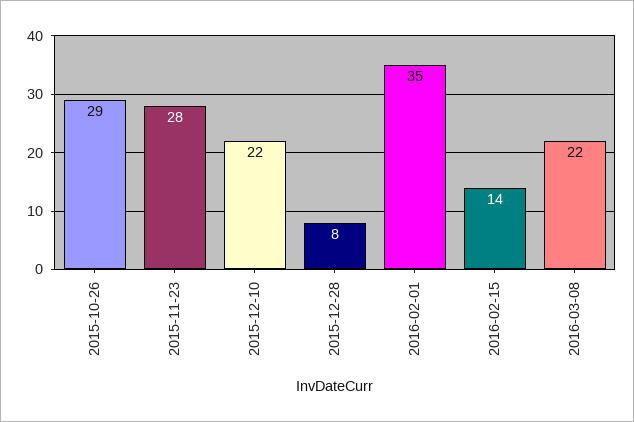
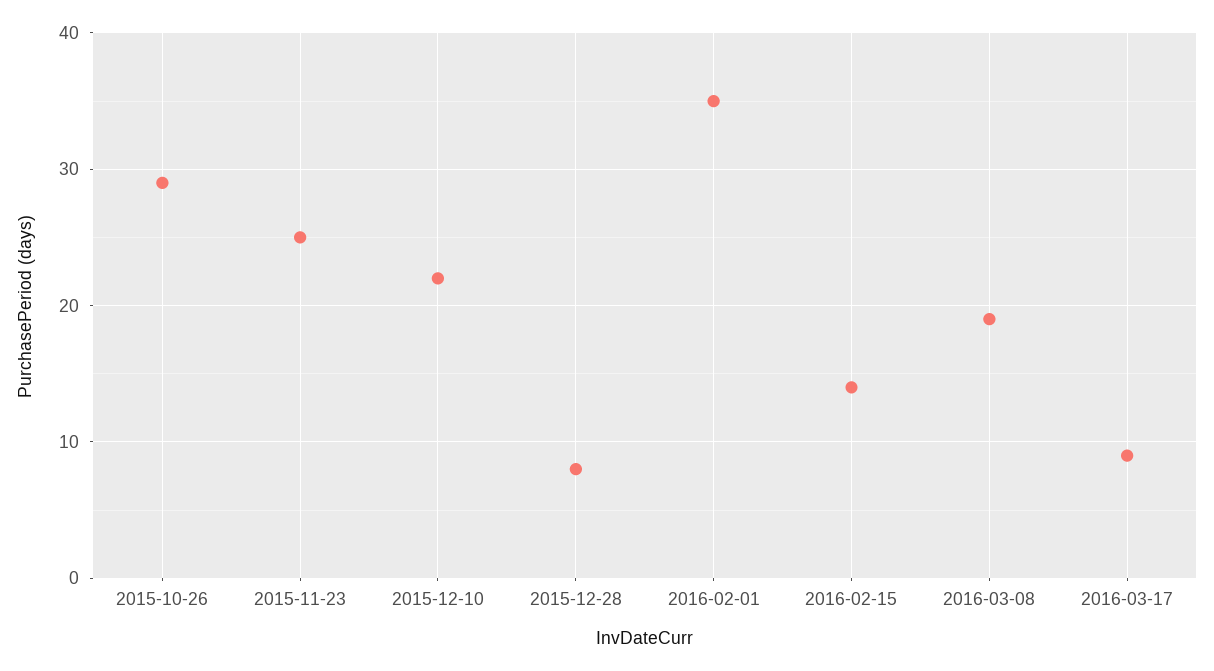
2015-11-23: 28 -> 25
2016-03-08: 22 -> 19
2016-03-17: none -> 9

